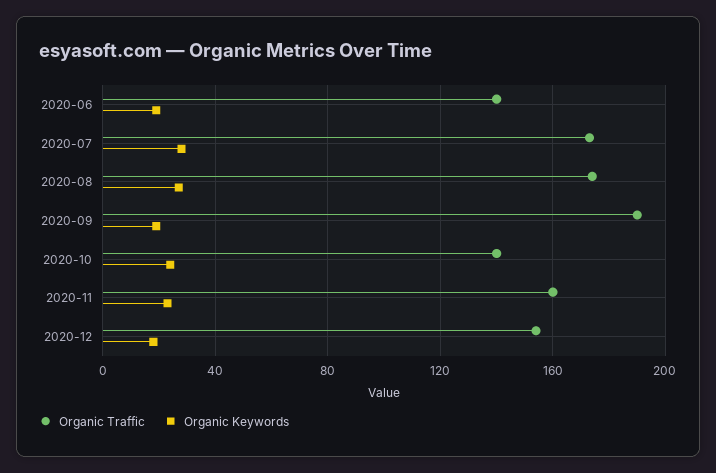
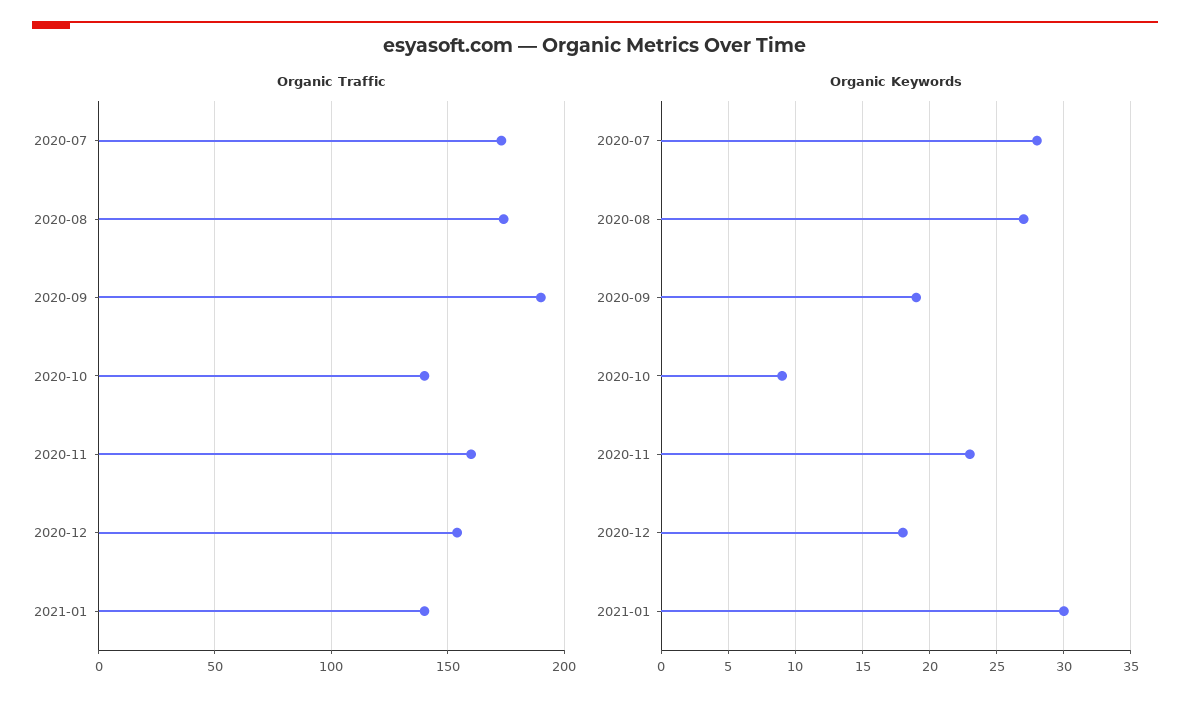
Organic Traffic, 2020-06: 140 -> none
Organic Keywords, 2020-06: 20 -> none
Organic Keywords, 2020-10: 25 -> 9
Organic Traffic, 2021-01: none -> 140
Organic Keywords, 2021-01: none -> 30

